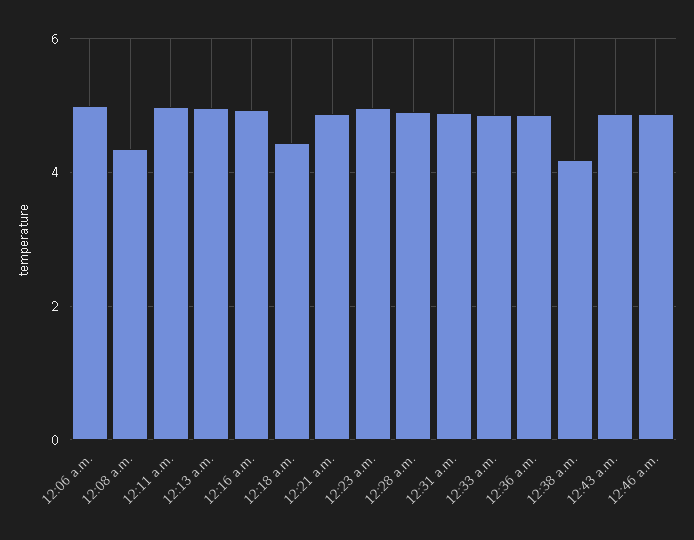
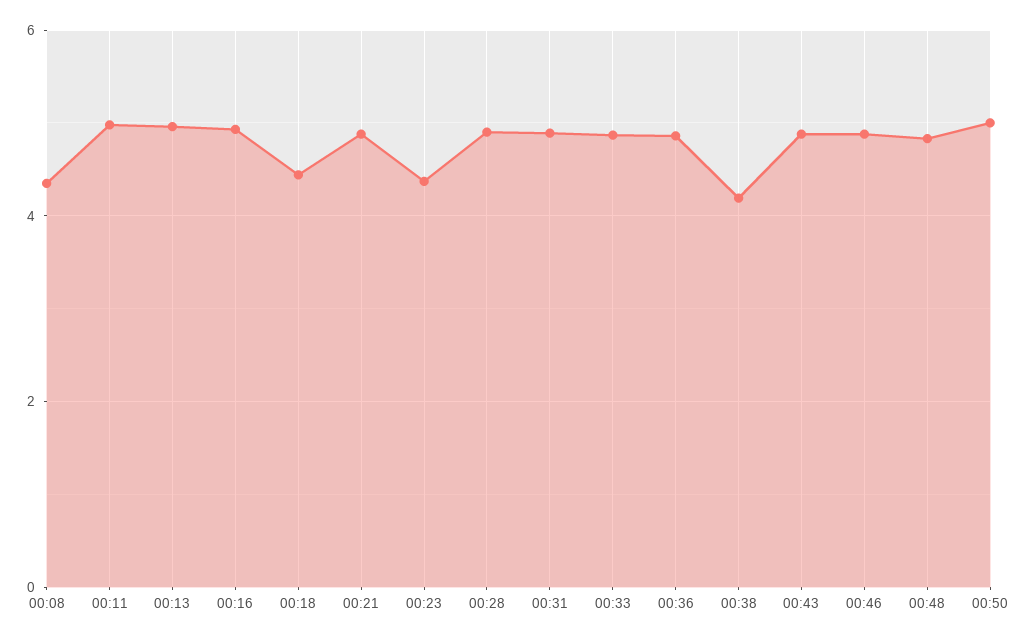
12:06 a.m.: 5 -> none
12:23 a.m.: 5 -> 4.4
00:48: none -> 4.8
00:50: none -> 5

